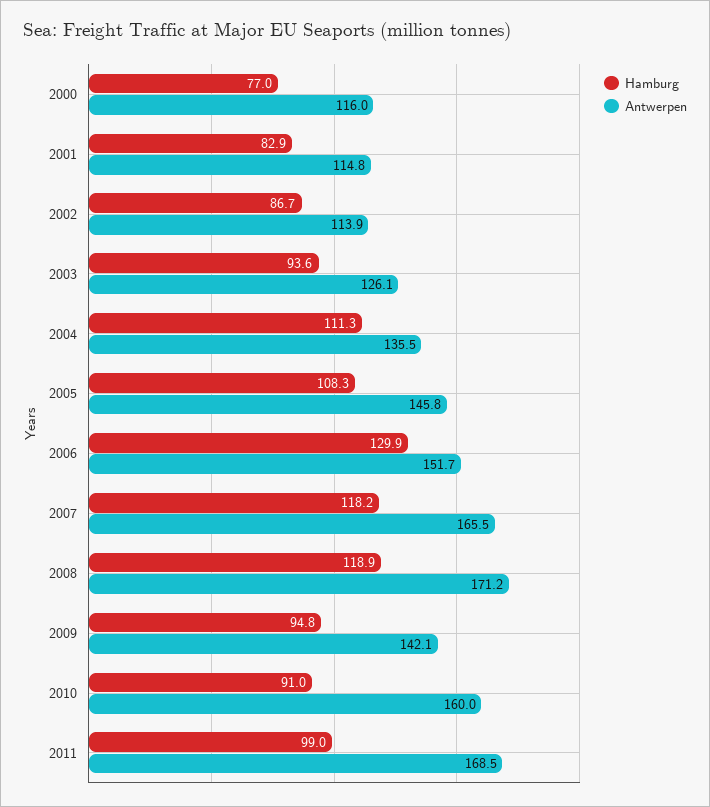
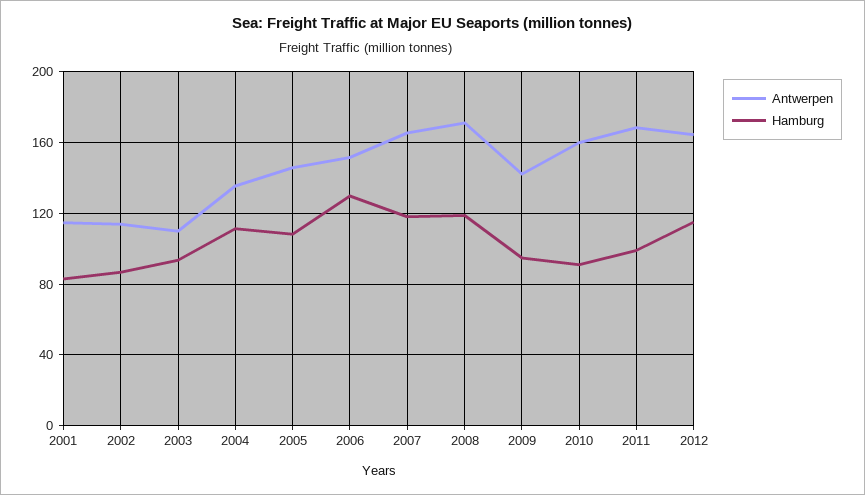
Hamburg, 2000: 77 -> none
Antwerpen, 2000: 116 -> none
Antwerpen, 2003: 126.1 -> 110
Antwerpen, 2012: none -> 165
Hamburg, 2012: none -> 115

